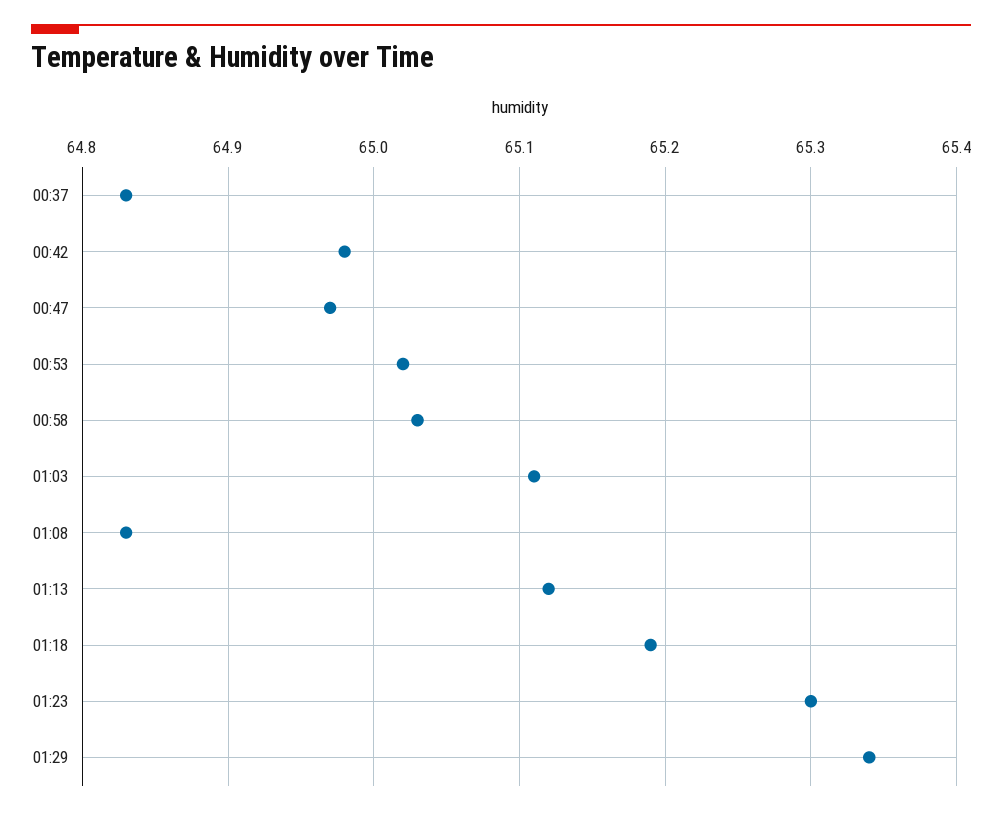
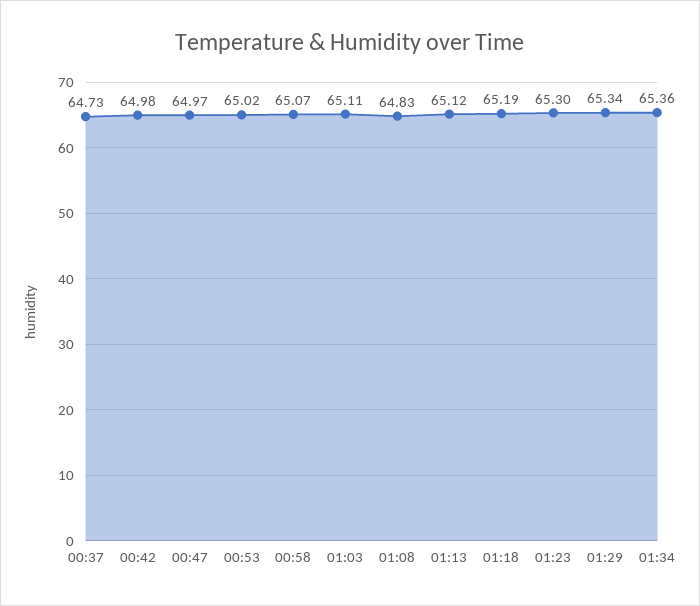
00:37: 64.83 -> 64.73
00:58: 65.03 -> 65.07
01:34: none -> 65.36

